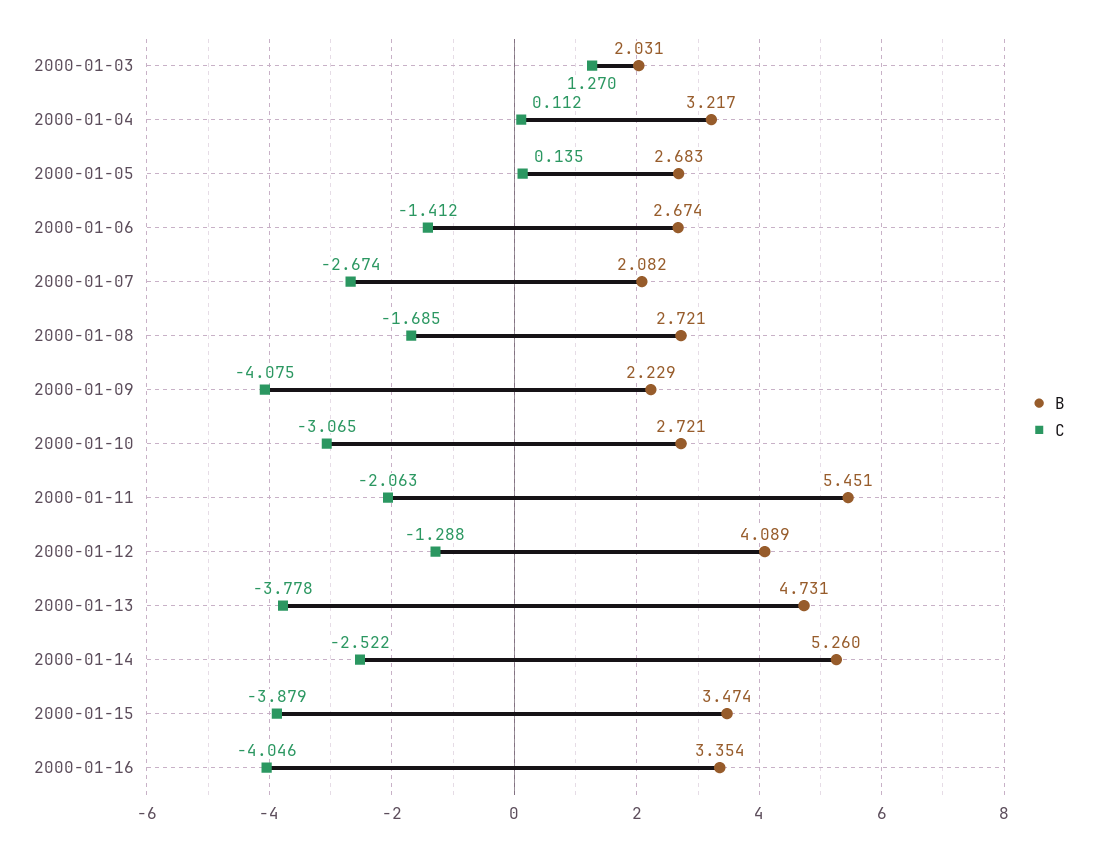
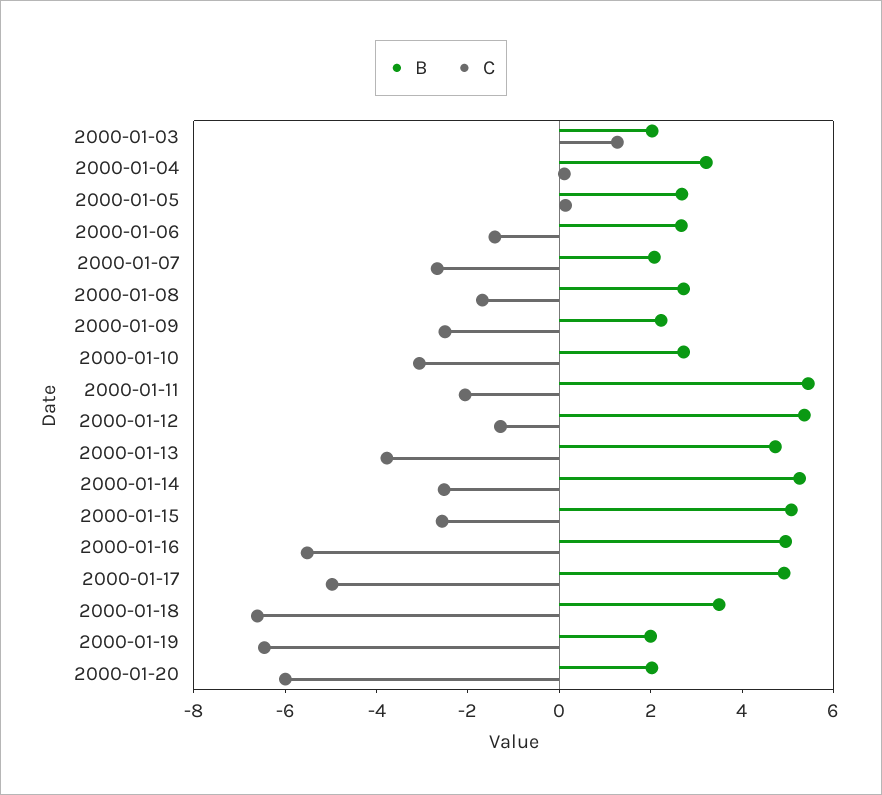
C, 2000-01-09: -4.075 -> -2.5
B, 2000-01-12: 4.089 -> 5.5
B, 2000-01-15: 3.474 -> 5
C, 2000-01-15: -3.879 -> -2.5
B, 2000-01-16: 3.354 -> 5
C, 2000-01-16: -4.046 -> -5.5
B, 2000-01-17: none -> 5
C, 2000-01-17: none -> -5
B, 2000-01-18: none -> 3.5
C, 2000-01-18: none -> -6.5
B, 2000-01-19: none -> 2
C, 2000-01-19: none -> -6.5
B, 2000-01-20: none -> 2
C, 2000-01-20: none -> -6

